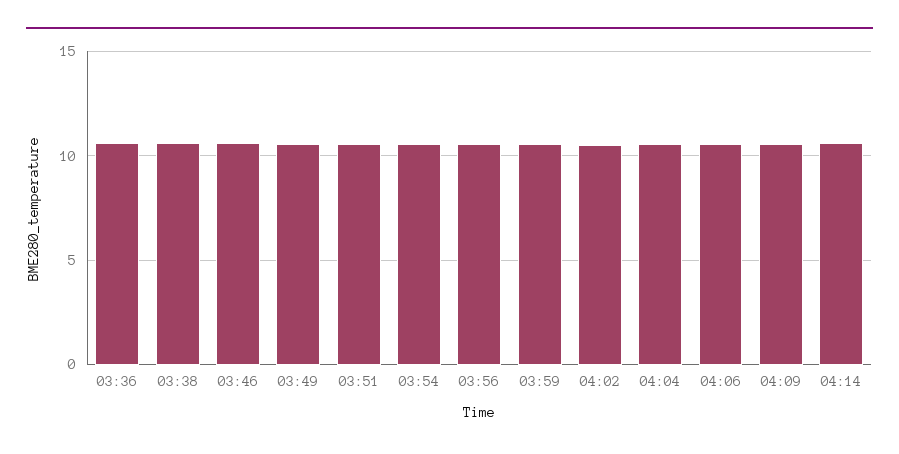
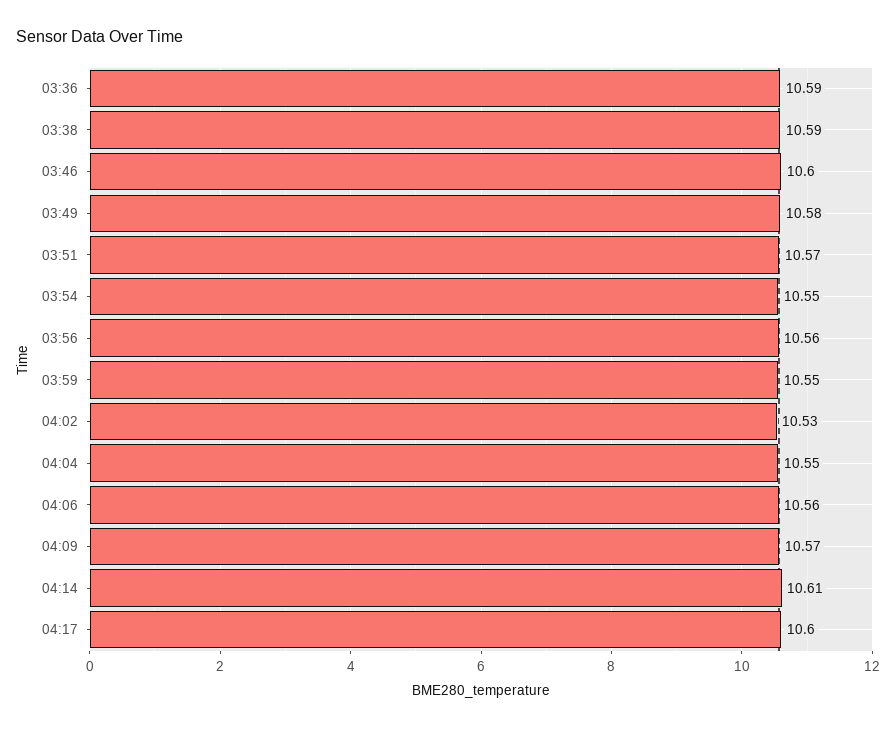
04:17: none -> 10.6

